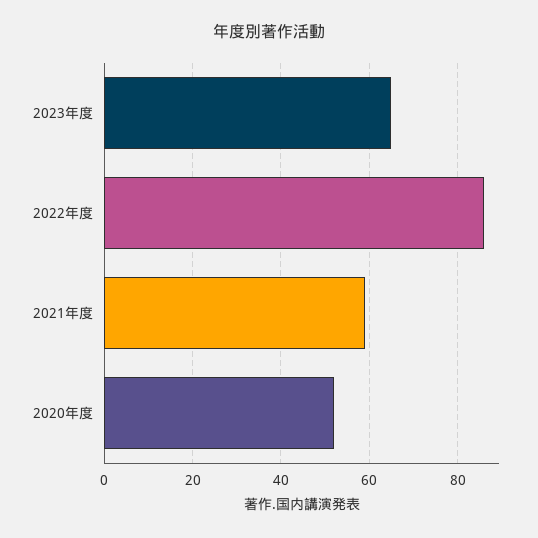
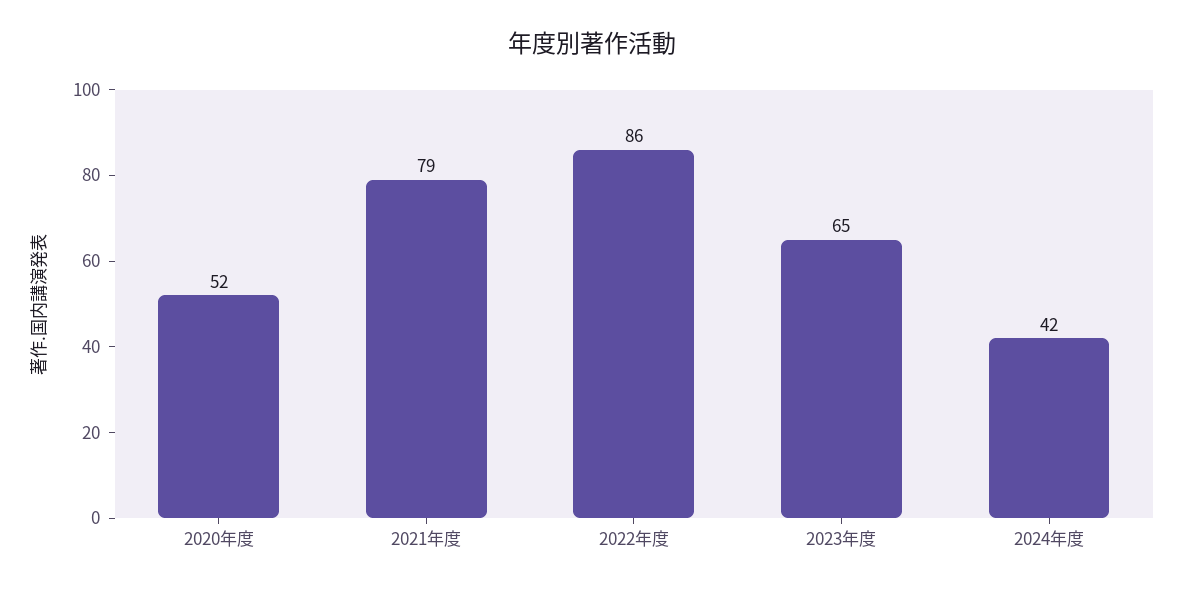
2021年度: 60 -> 79
2024年度: none -> 42

